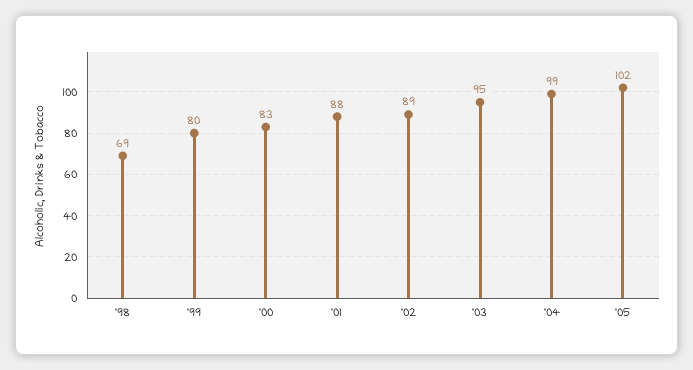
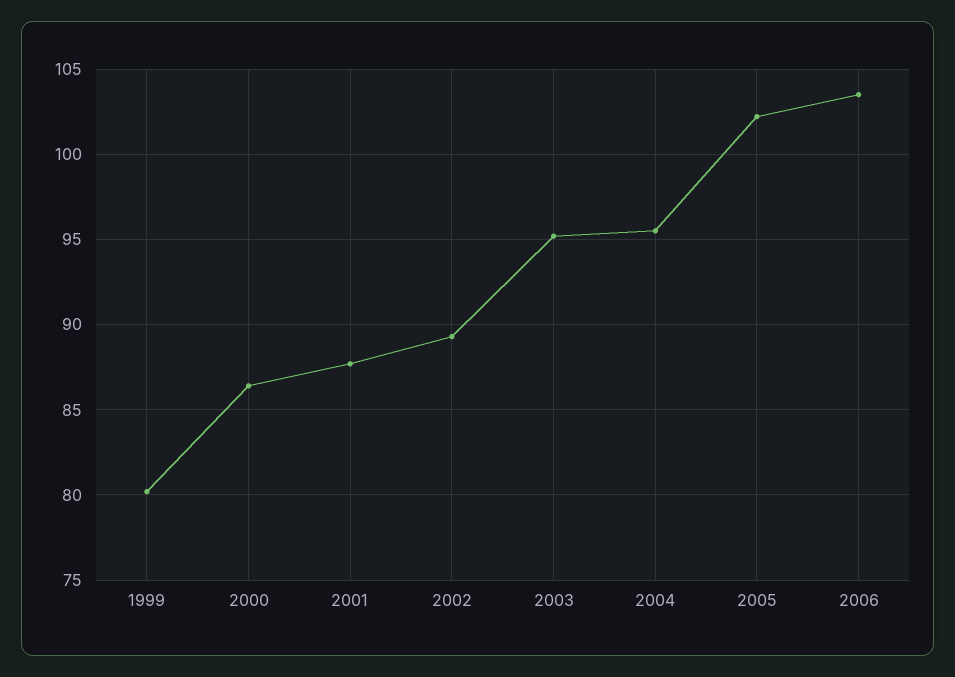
'98: 69 -> none
'00: 83 -> 86.5
'04: 99 -> 95.5
2006: none -> 103.5

